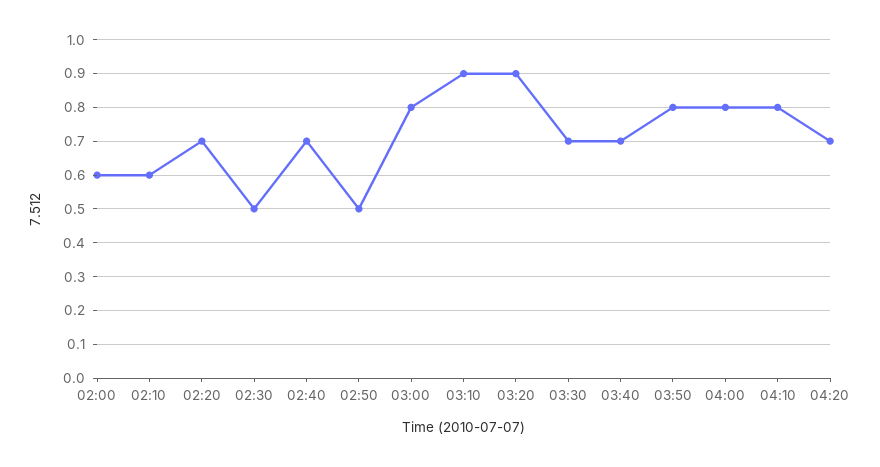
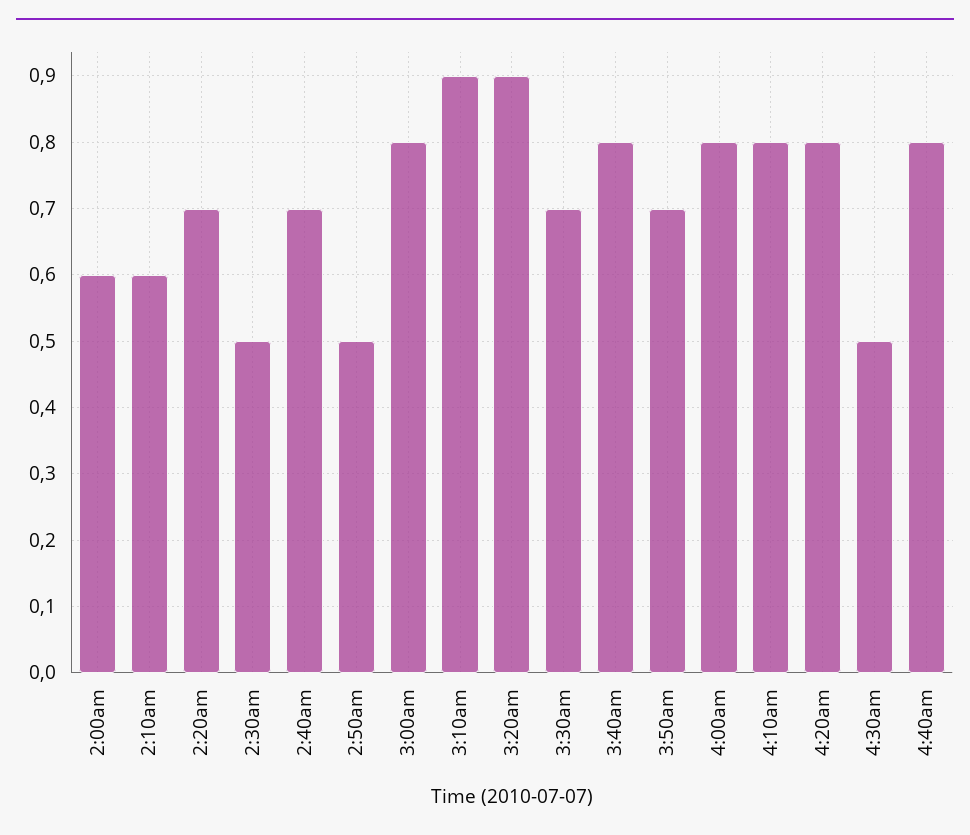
03:40: 0.7 -> 0.8
03:50: 0.8 -> 0.7
04:20: 0.7 -> 0.8
4:30am: none -> 0.5
4:40am: none -> 0.8

